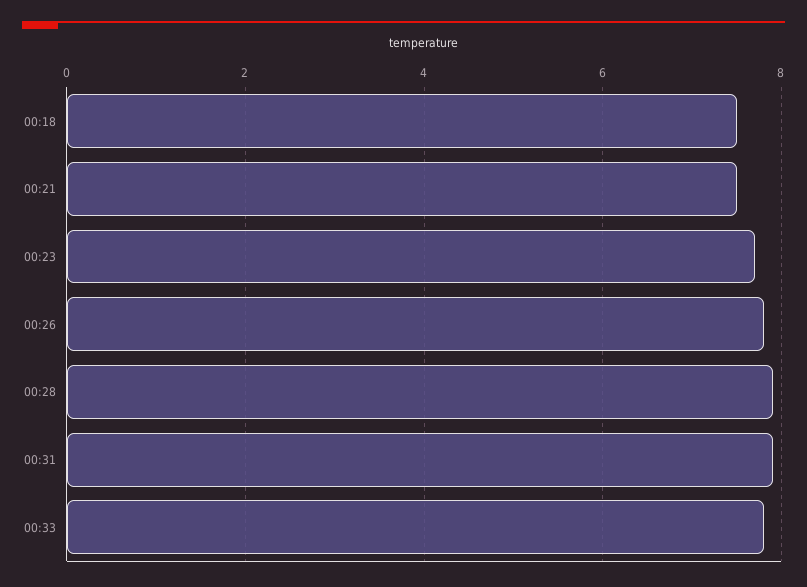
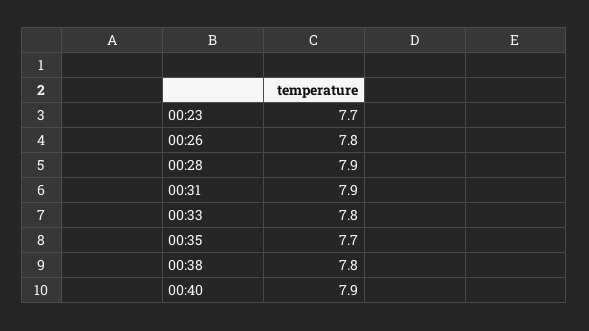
00:18: 7.5 -> none
00:21: 7.5 -> none
00:35: none -> 7.7
00:38: none -> 7.8
00:40: none -> 7.9

